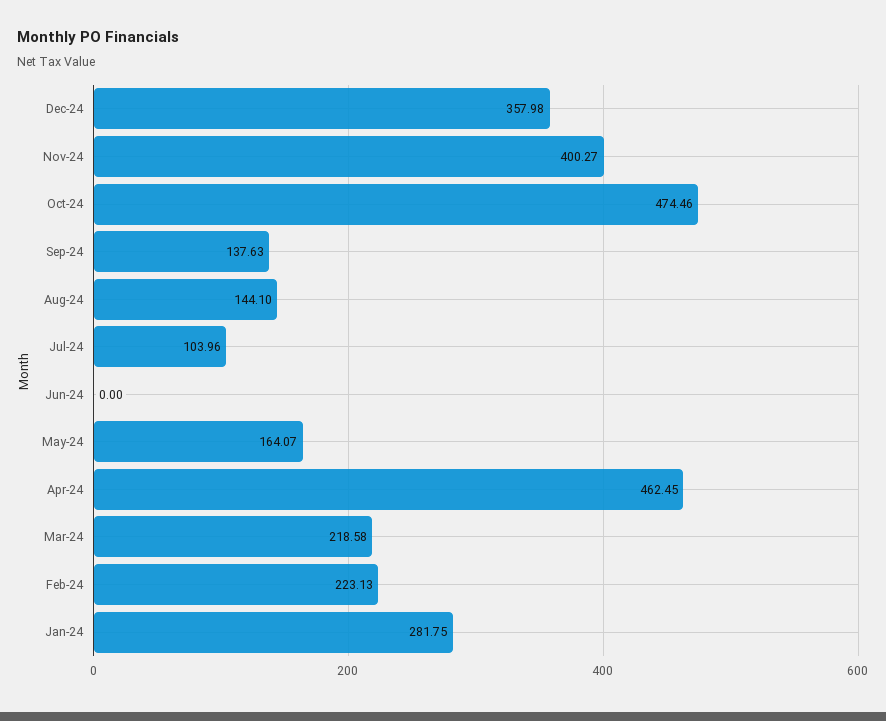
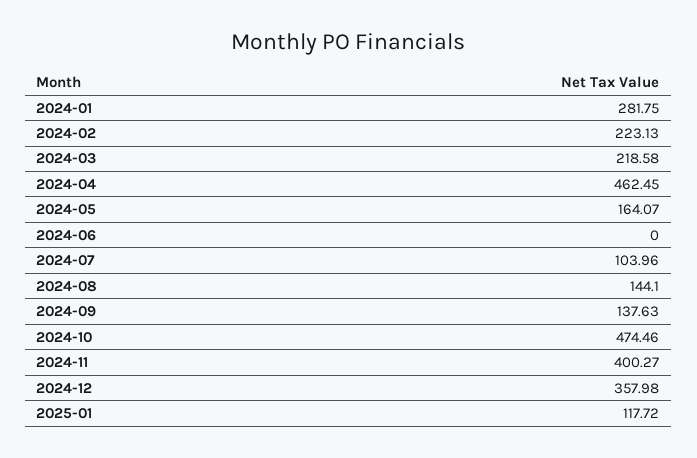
2025-01: none -> 117.72

